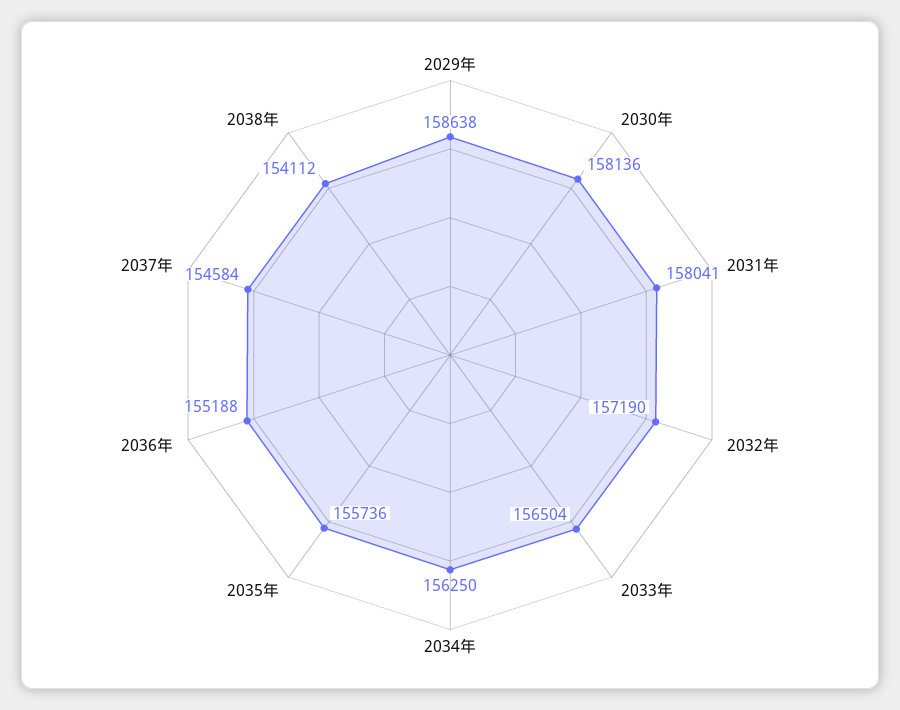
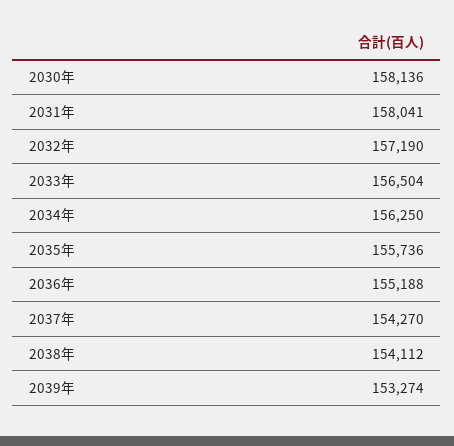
2029年: 158638 -> none
2037年: 154584 -> 154270
2039年: none -> 153274

